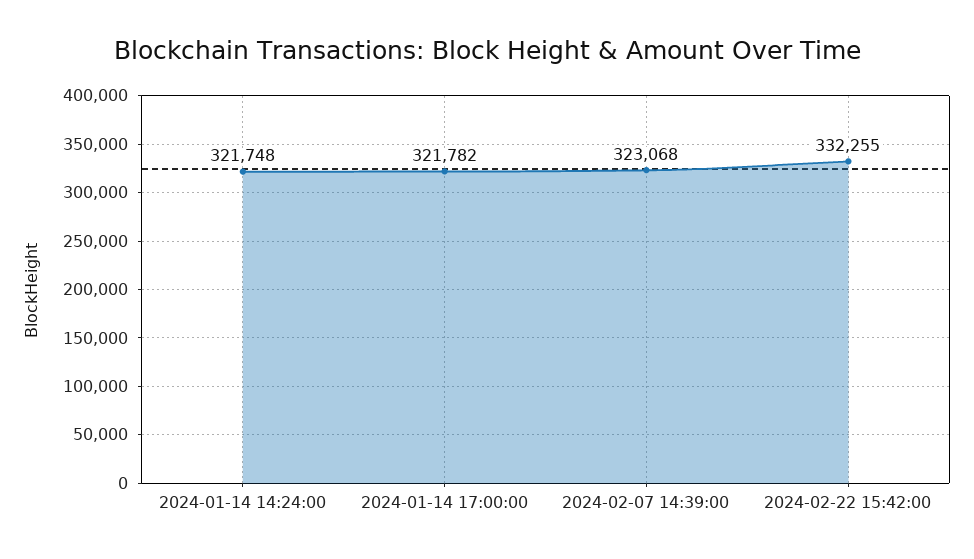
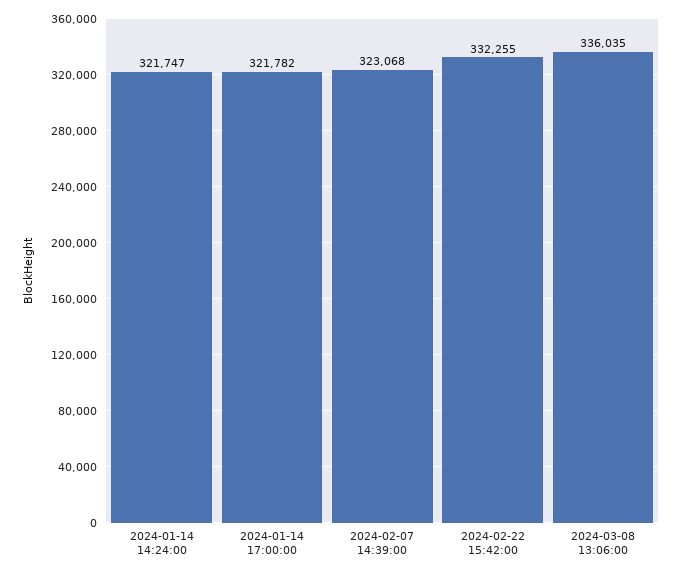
2024-01-14 14:24:00: 321748 -> 321747
2024-03-08 13:06:00: none -> 336035

